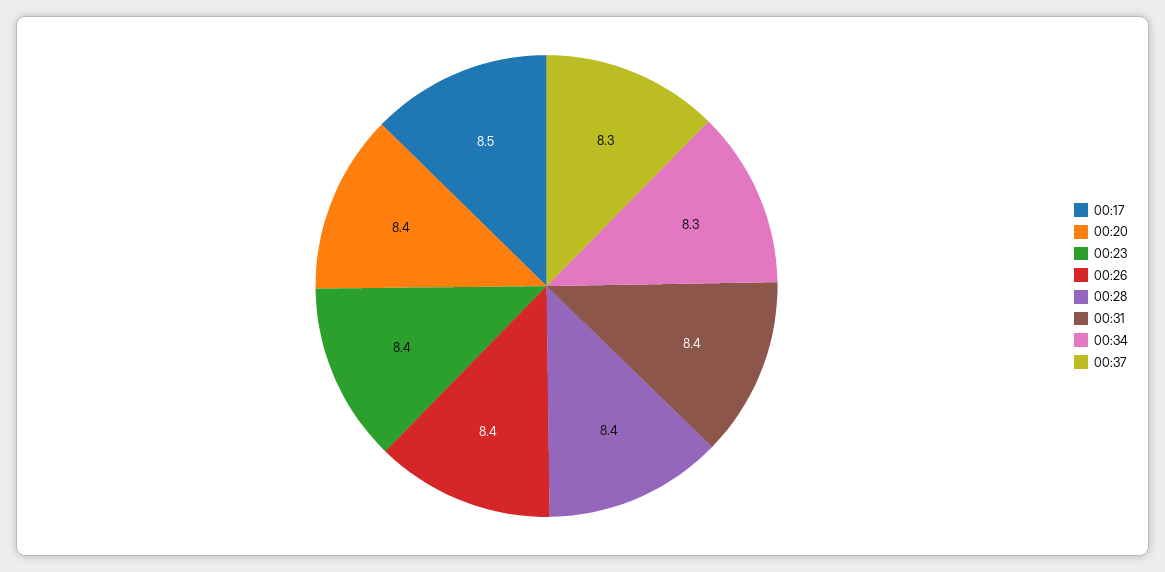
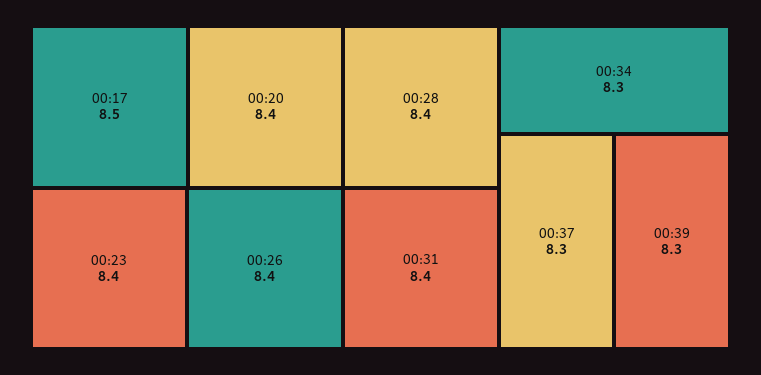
00:39: none -> 8.3

